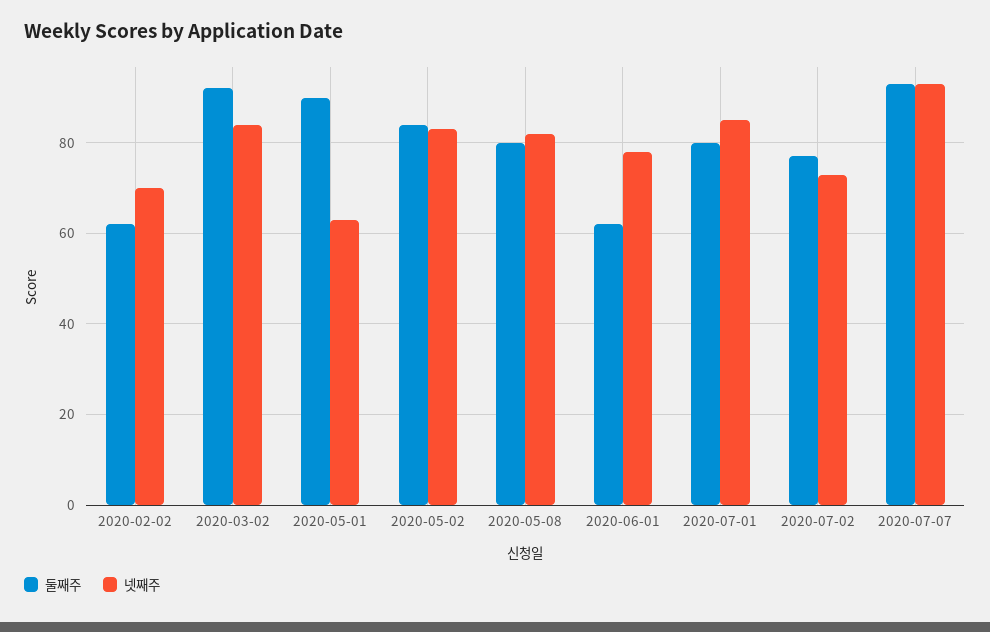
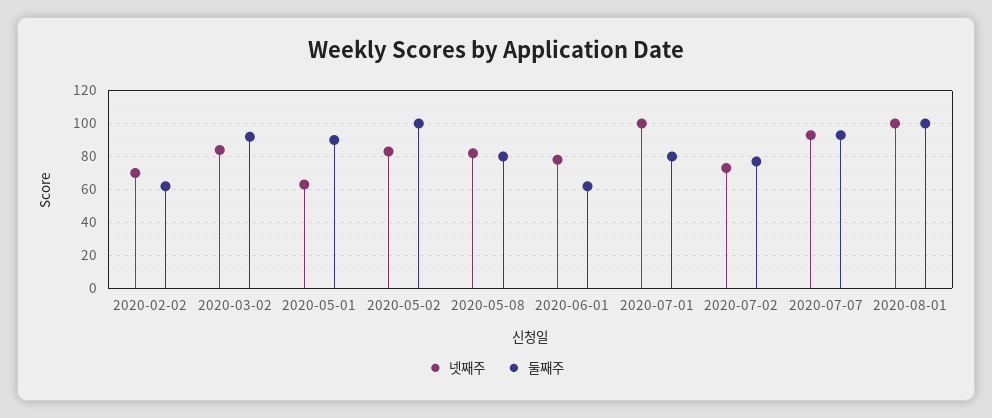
둘째주, 2020-05-02: 85 -> 100
넷째주, 2020-07-01: 85 -> 100
넷째주, 2020-08-01: none -> 100
둘째주, 2020-08-01: none -> 100

